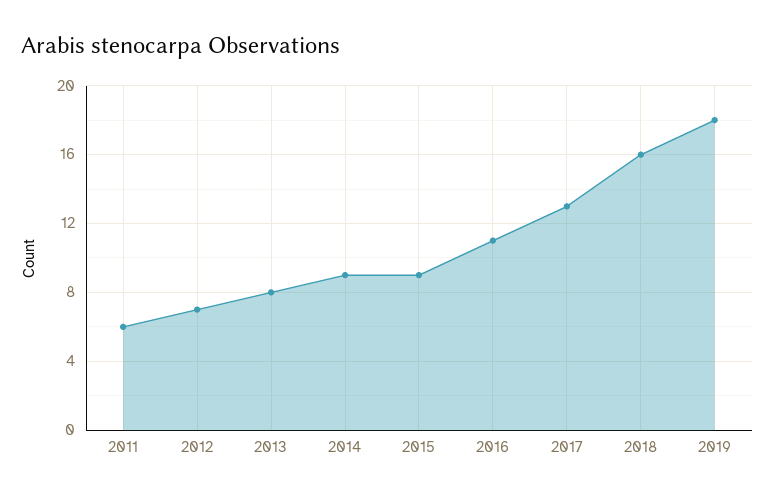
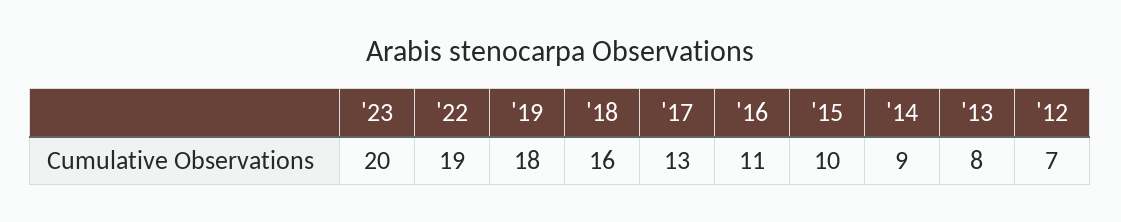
2011: 6 -> none
2015: 9 -> 10
'23: none -> 20
'22: none -> 19

